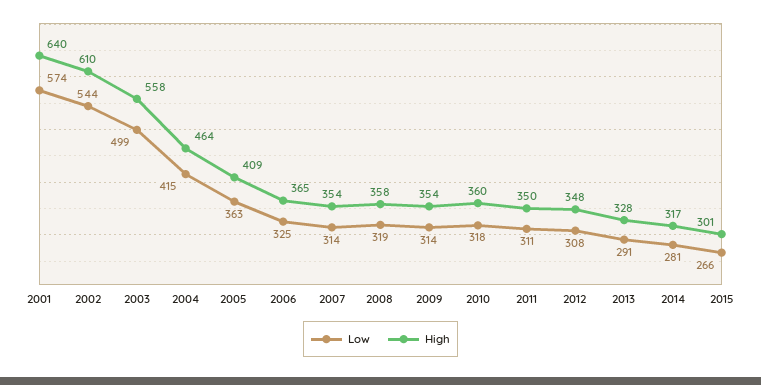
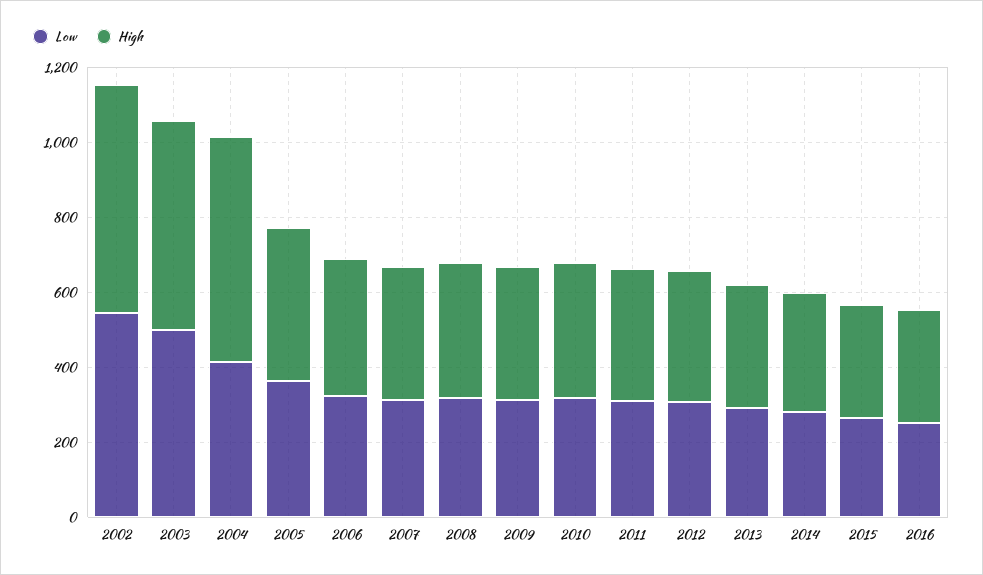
Low, 2001: 574 -> none
High, 2001: 640 -> none
High, 2004: 464 -> 600
Low, 2016: none -> 250
High, 2016: none -> 300

